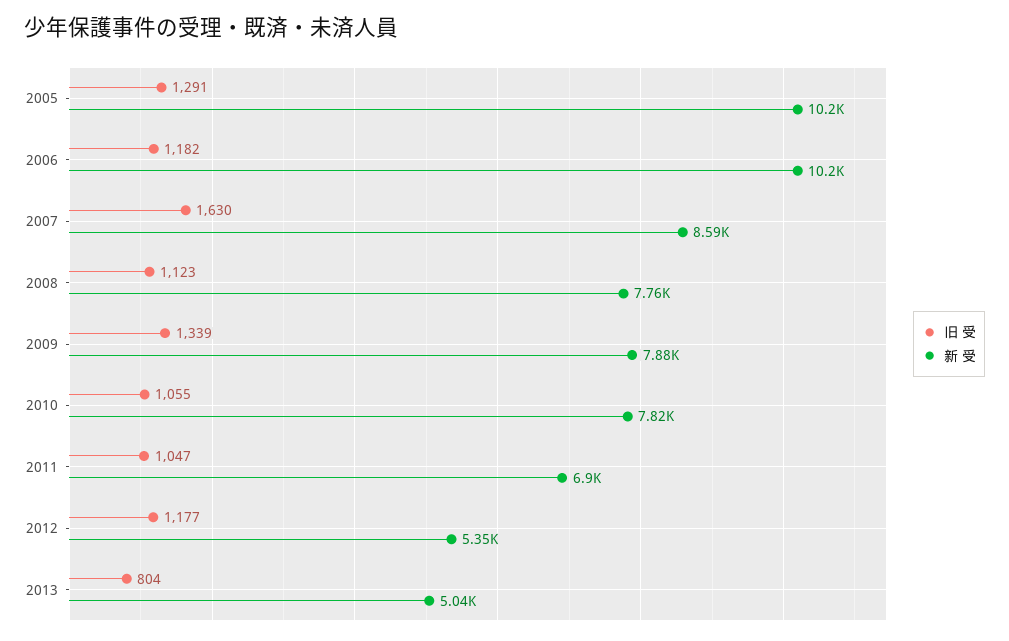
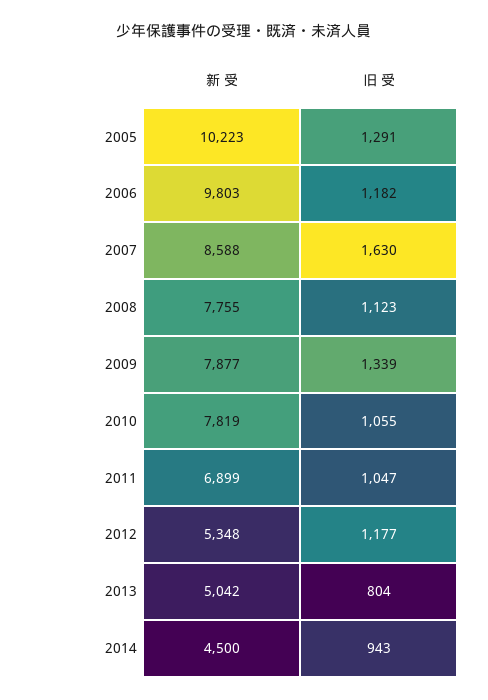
新 受, 2006: 10200 -> 9803
新 受, 2014: none -> 4500
旧 受, 2014: none -> 943

